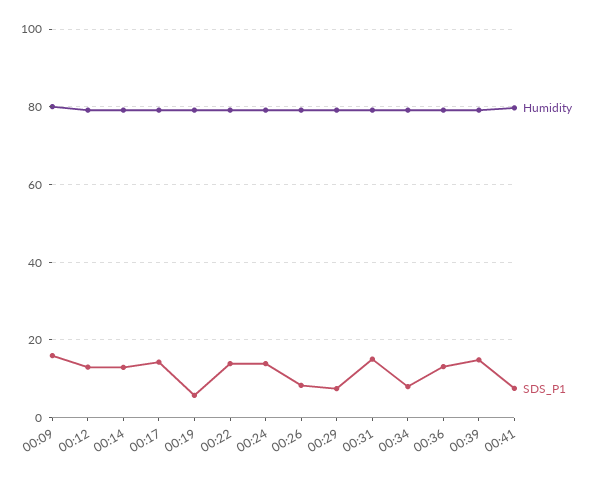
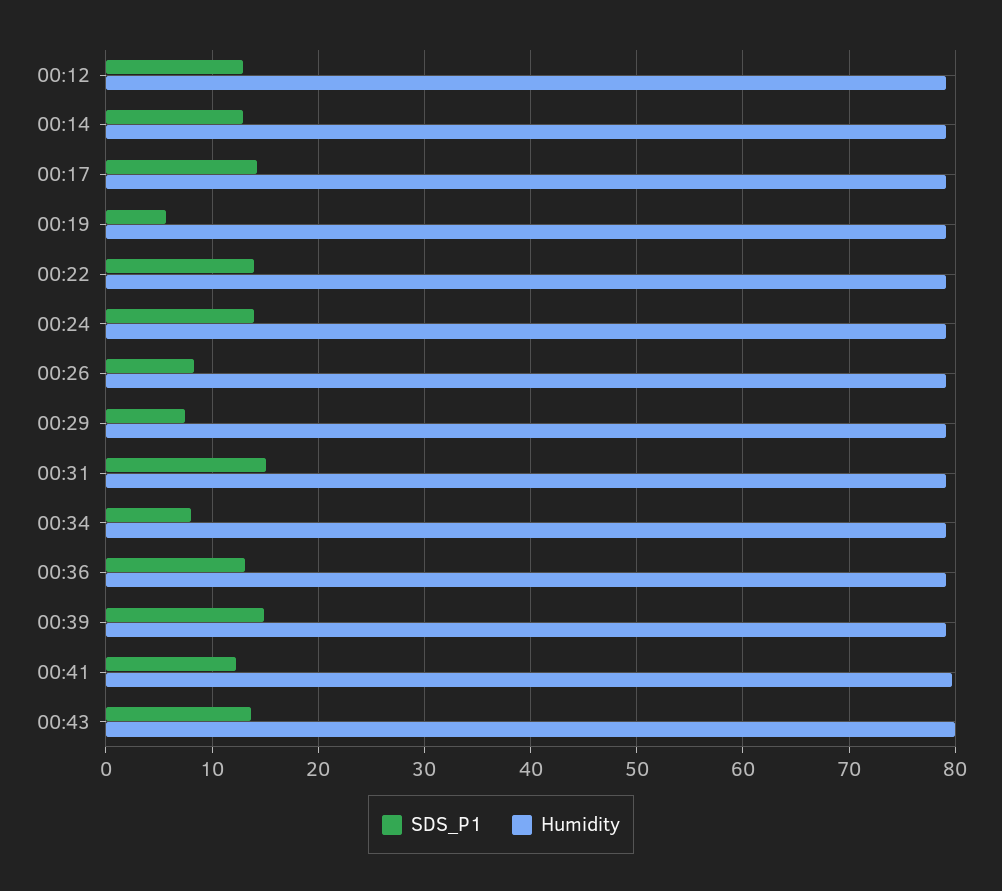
Humidity, 00:09: 80 -> none
SDS_P1, 00:09: 16 -> none
SDS_P1, 00:41: 8 -> 12
SDS_P1, 00:43: none -> 14
Humidity, 00:43: none -> 80

